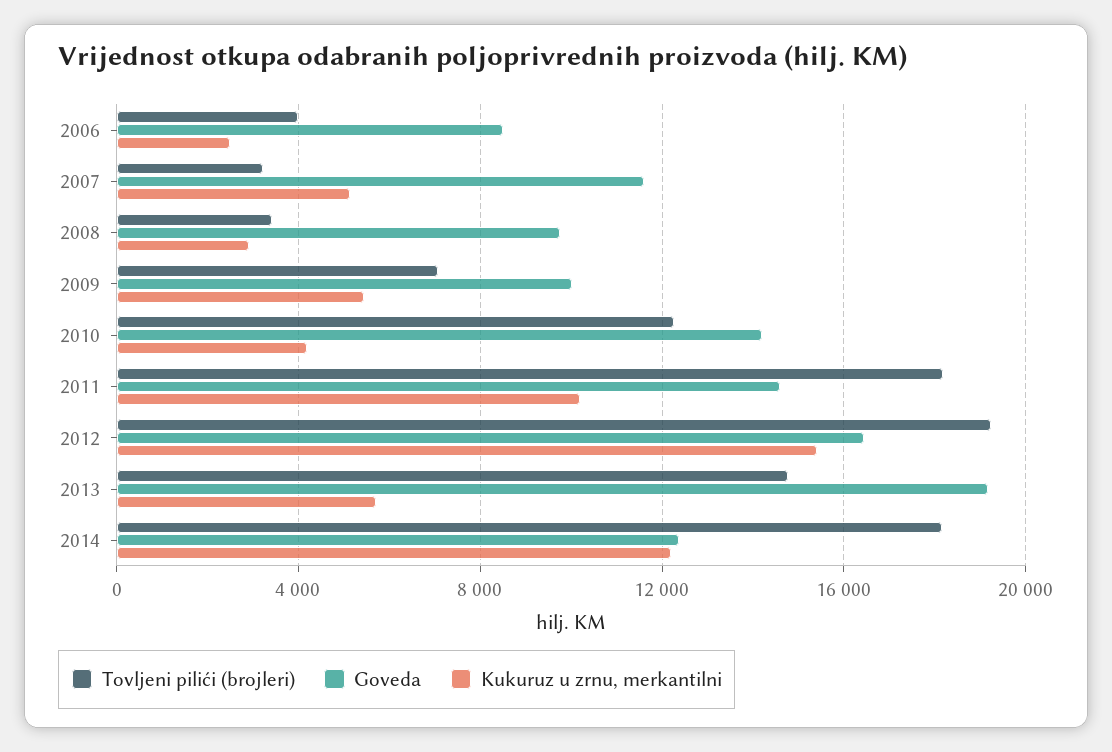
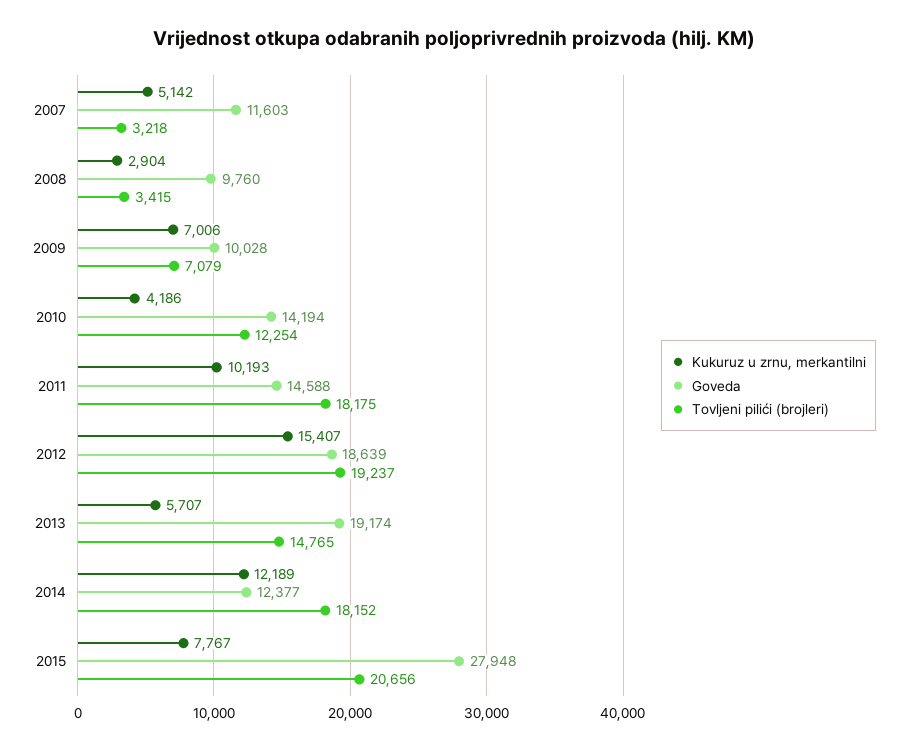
Tovljeni pilići (brojleri), 2006: 4000 -> none
Goveda, 2006: 8500 -> none
Kukuruz u zrnu, merkantilni, 2006: 2500 -> none
Kukuruz u zrnu, merkantilni, 2009: 5500 -> 7006
Goveda, 2012: 16500 -> 18639
Kukuruz u zrnu, merkantilni, 2015: none -> 7767
Goveda, 2015: none -> 27948
Tovljeni pilići (brojleri), 2015: none -> 20656

